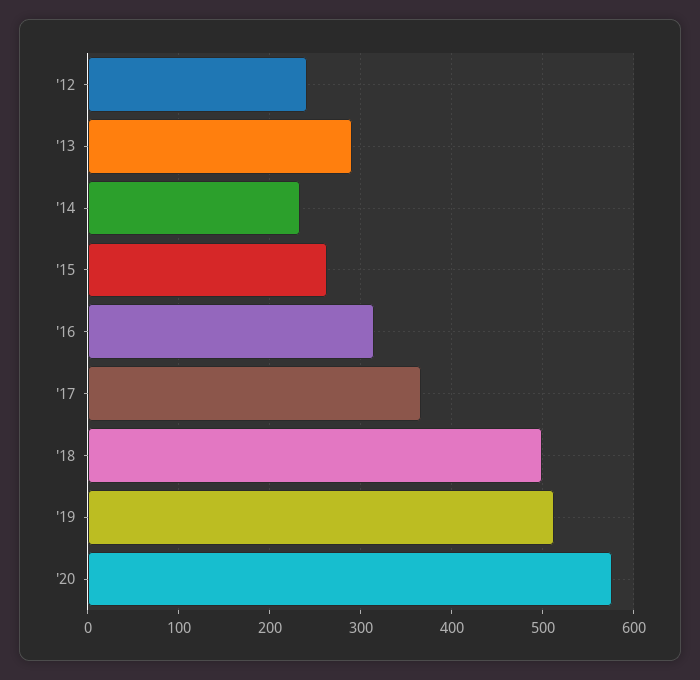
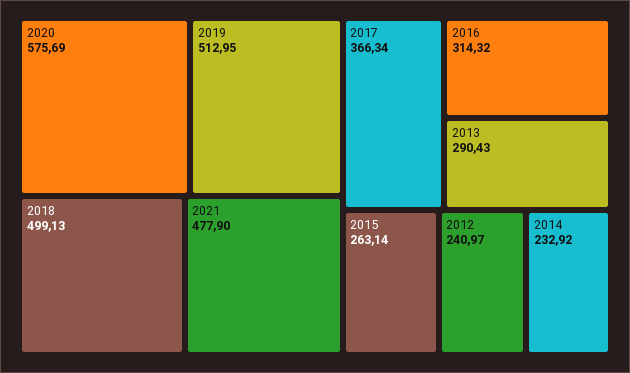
2021: none -> 477.9

